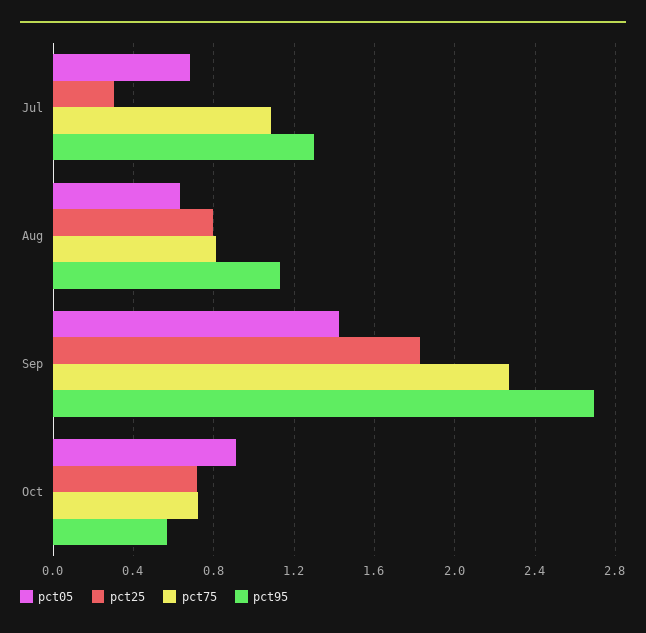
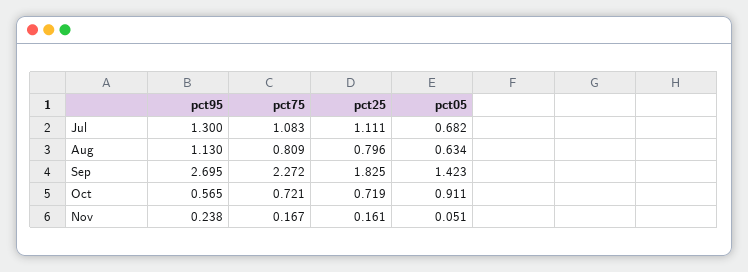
pct25, Jul: 0.3 -> 1.111
pct95, Nov: none -> 0.238
pct75, Nov: none -> 0.167
pct25, Nov: none -> 0.161
pct05, Nov: none -> 0.051

